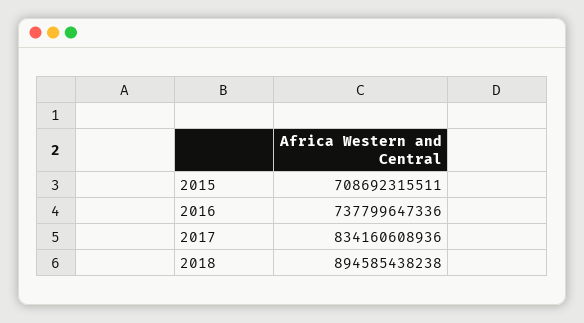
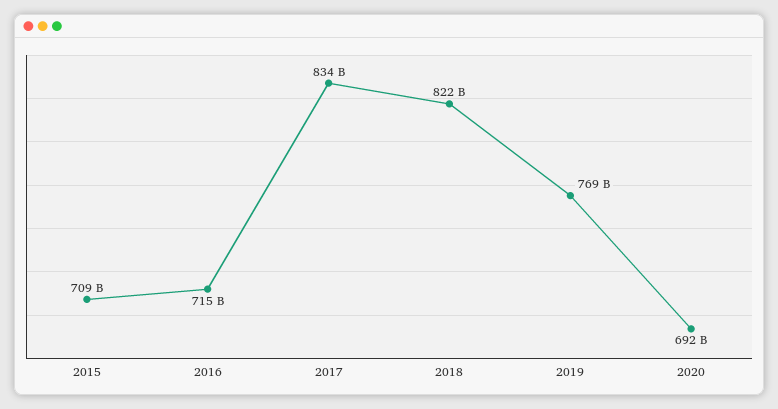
2016: 737799647336 -> 715000000000
2018: 894585438238 -> 822000000000
2019: none -> 769000000000
2020: none -> 692000000000

